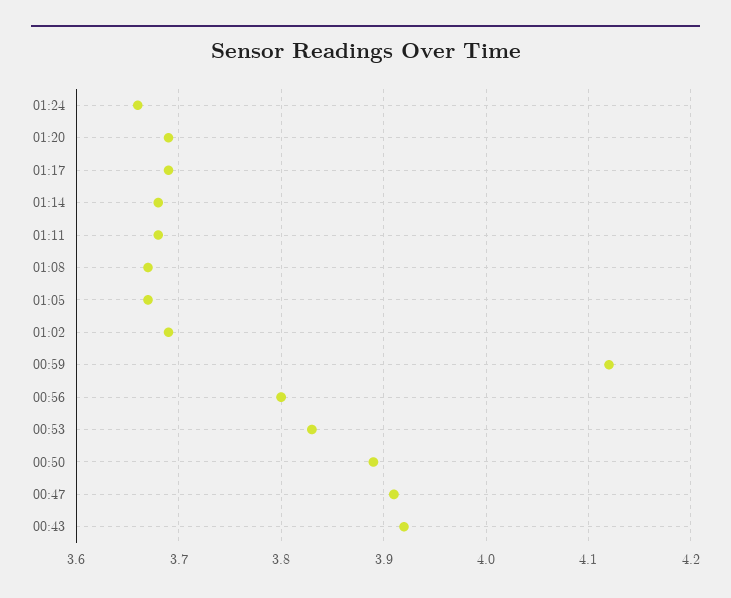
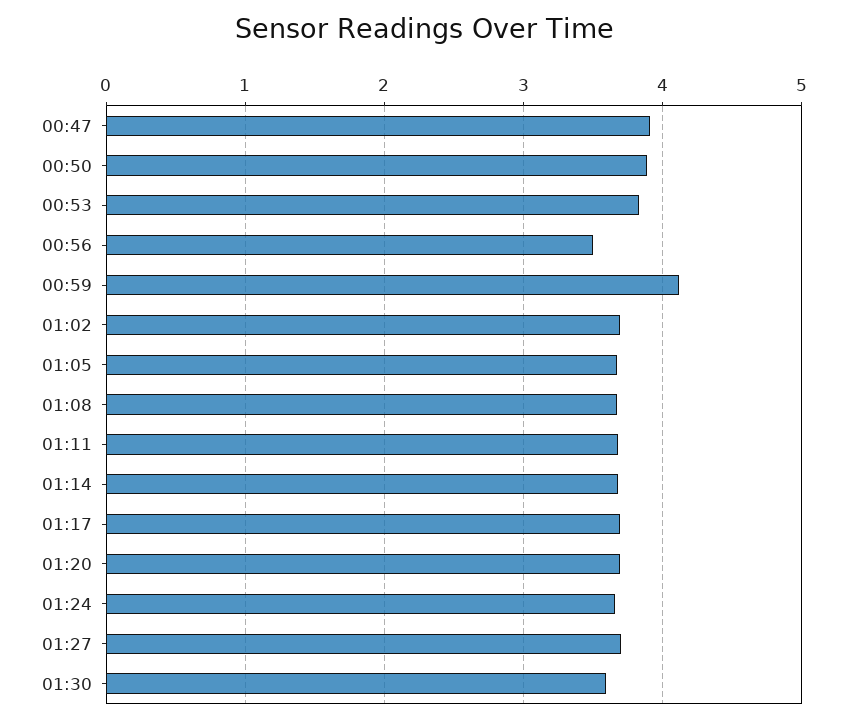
00:56: 3.8 -> 3.5
00:43: 3.92 -> none
01:27: none -> 3.7
01:30: none -> 3.6

